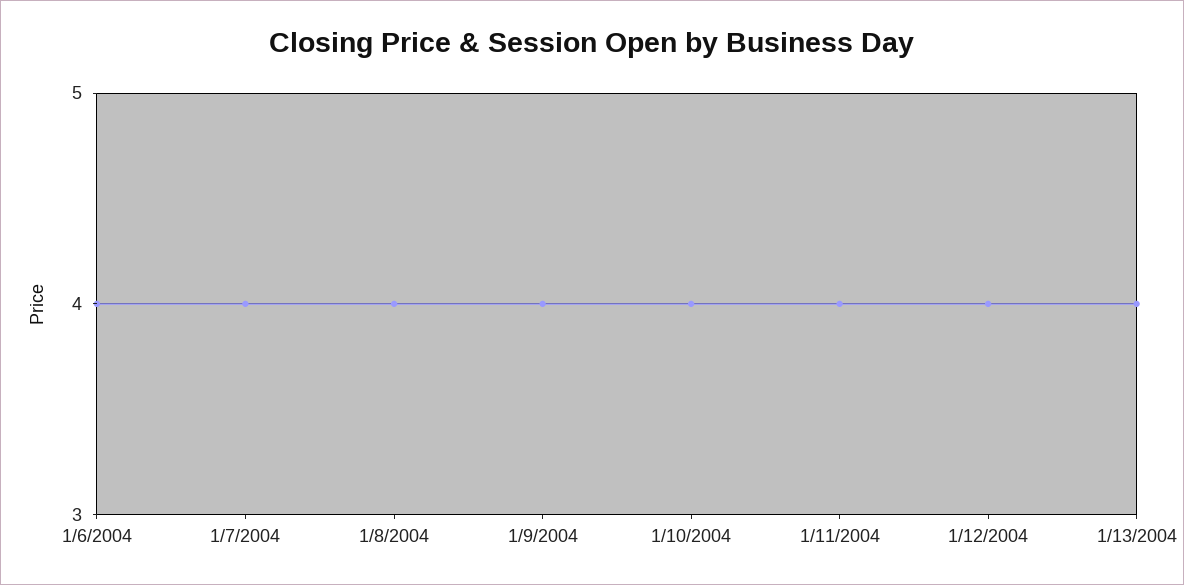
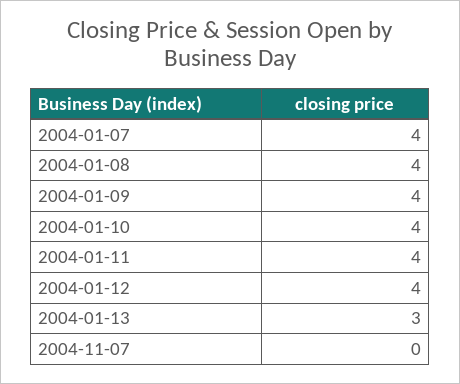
1/6/2004: 4 -> none
1/13/2004: 4 -> 3
2004-11-07: none -> 0

